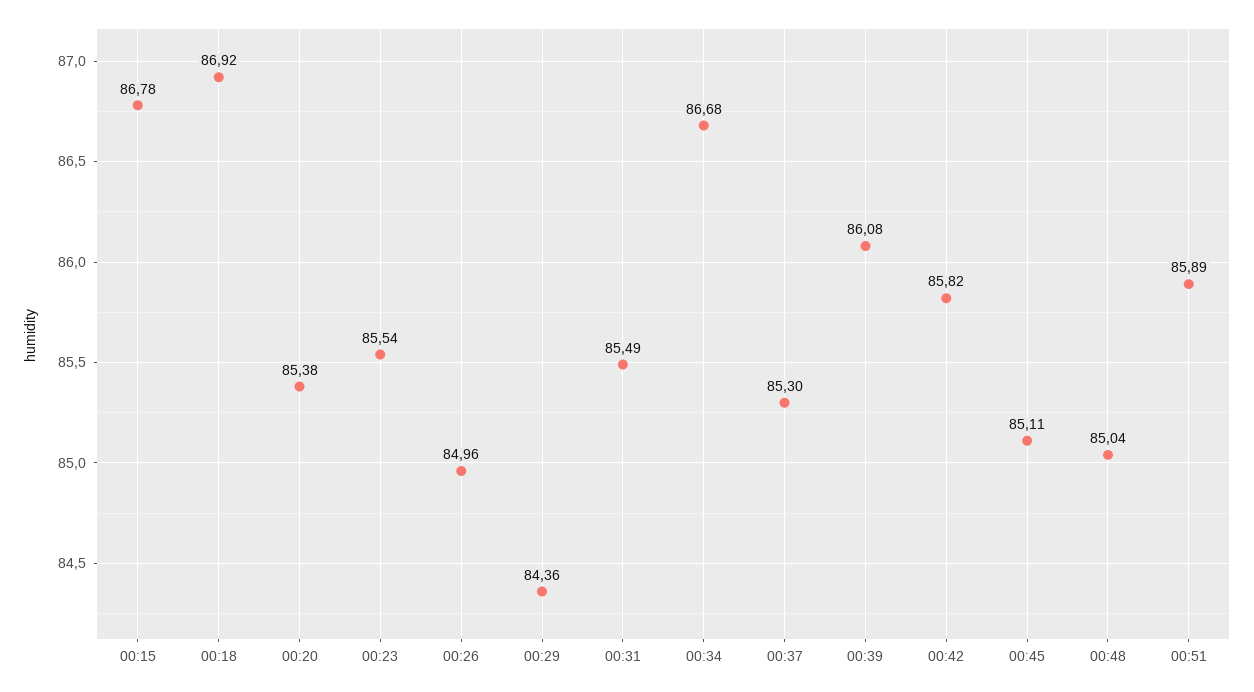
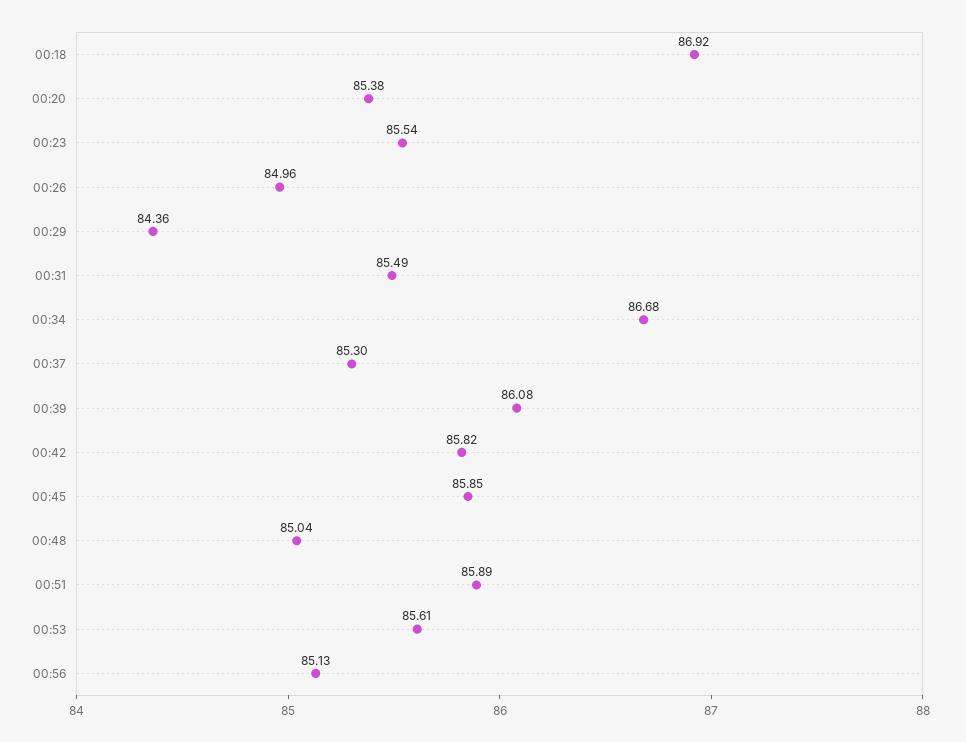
00:15: 86.78 -> none
00:45: 85.11 -> 85.85
00:53: none -> 85.61
00:56: none -> 85.13

